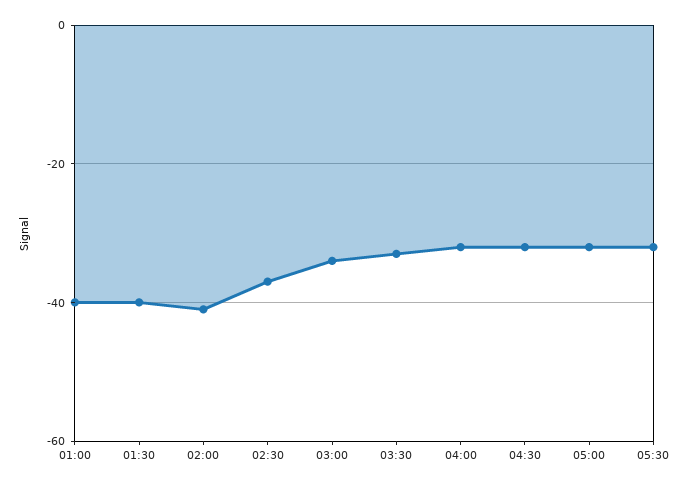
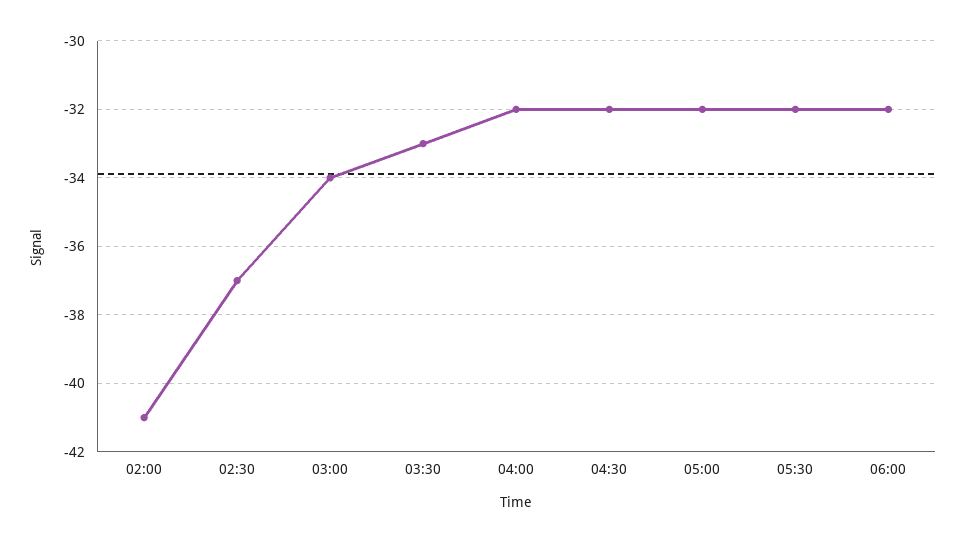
01:00: -40 -> none
01:30: -40 -> none
06:00: none -> -32

